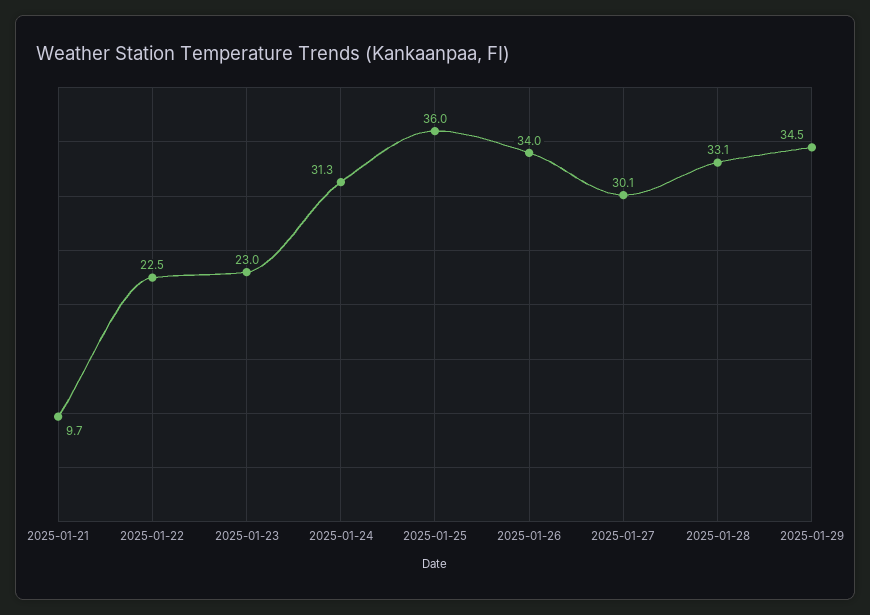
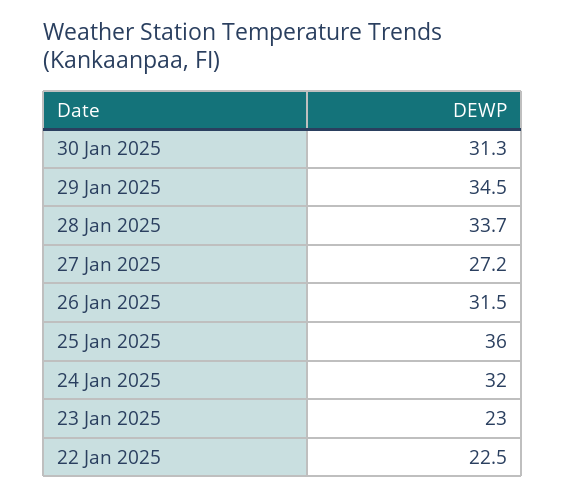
2025-01-21: 9.7 -> none
2025-01-24: 31.3 -> 32
2025-01-26: 34 -> 31.5
2025-01-27: 30.1 -> 27.2
2025-01-28: 33.1 -> 33.7
30 Jan 2025: none -> 31.3

